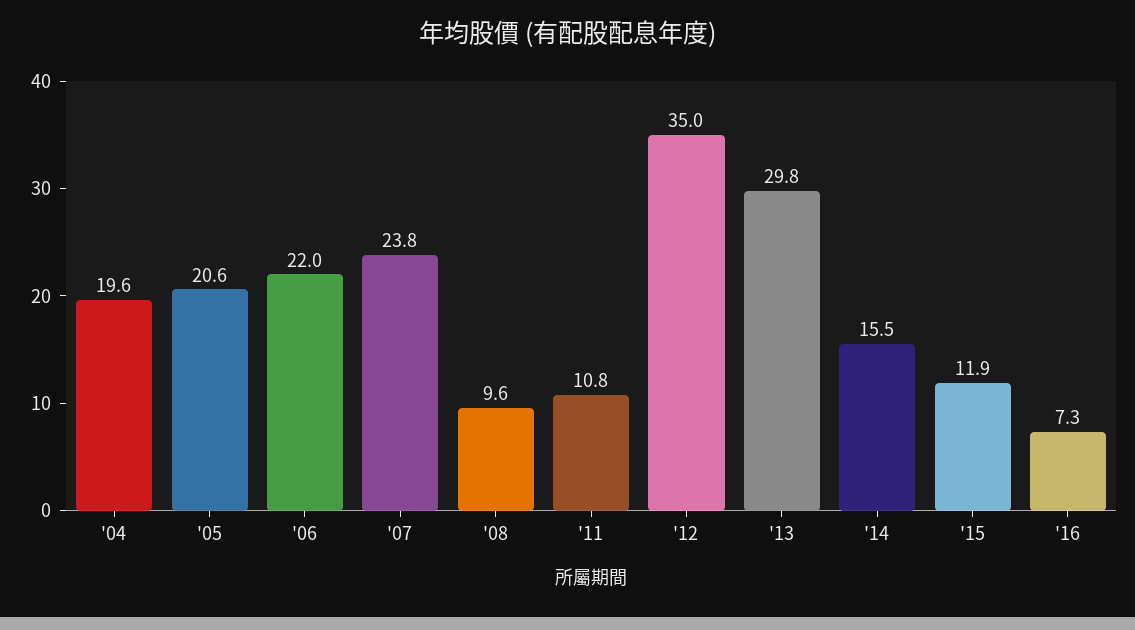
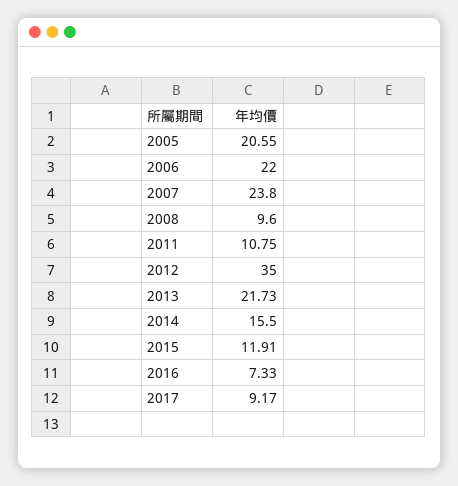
'04: 19.6 -> none
'13: 29.8 -> 21.73
2017: none -> 9.17

